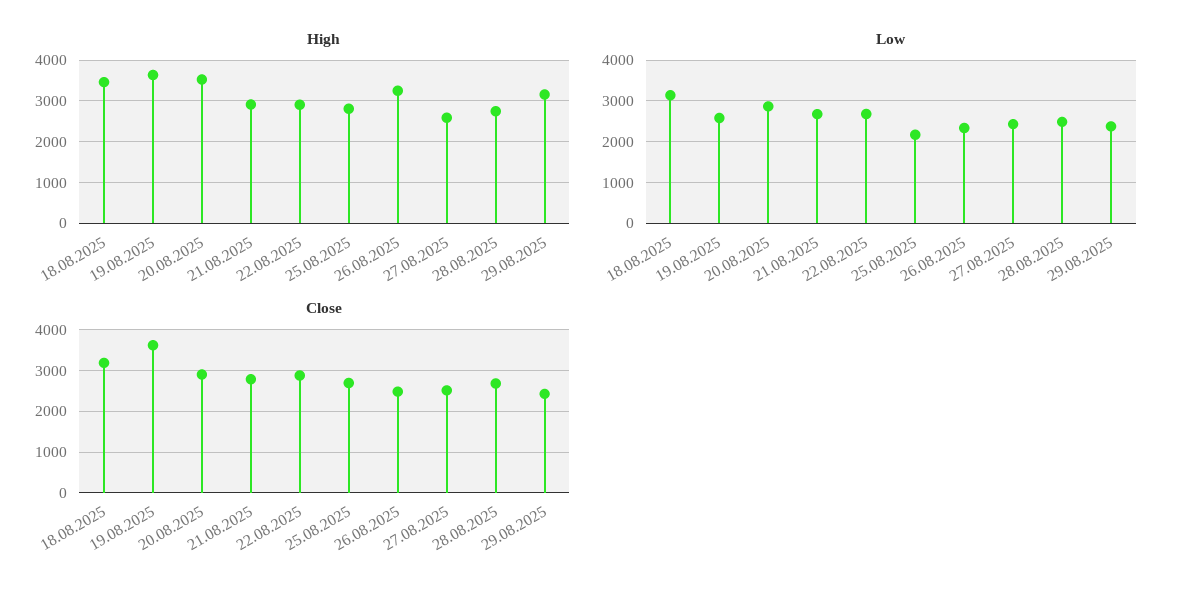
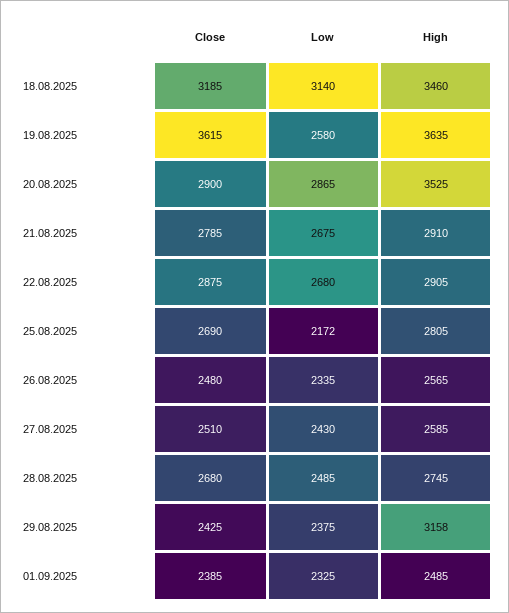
High, 26.08.2025: 3200 -> 2565
Close, 01.09.2025: none -> 2385
Low, 01.09.2025: none -> 2325
High, 01.09.2025: none -> 2485

